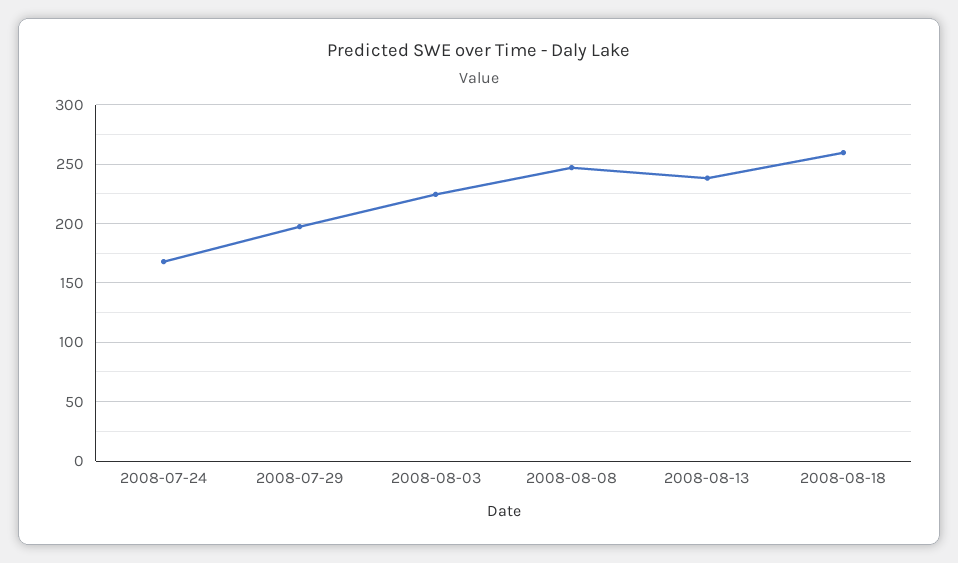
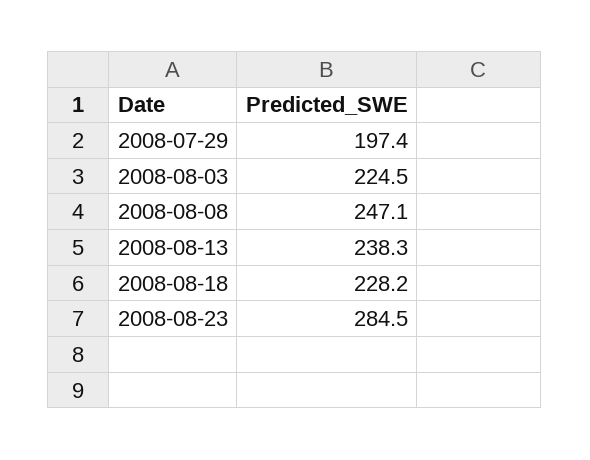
2008-07-24: 170 -> none
2008-08-18: 260 -> 228.2
2008-08-23: none -> 284.5

